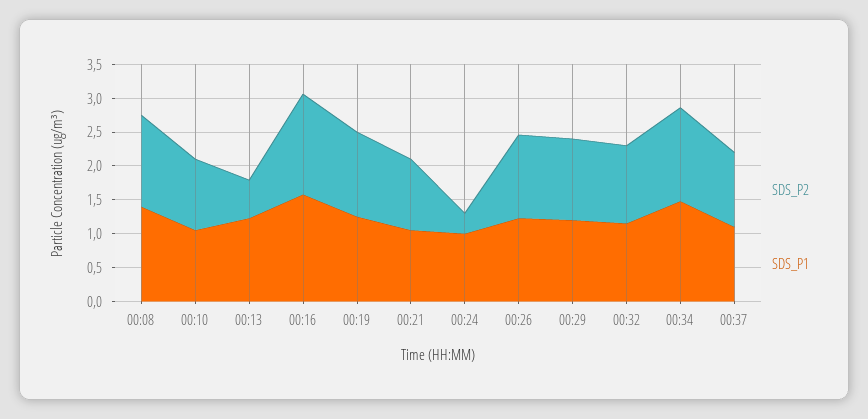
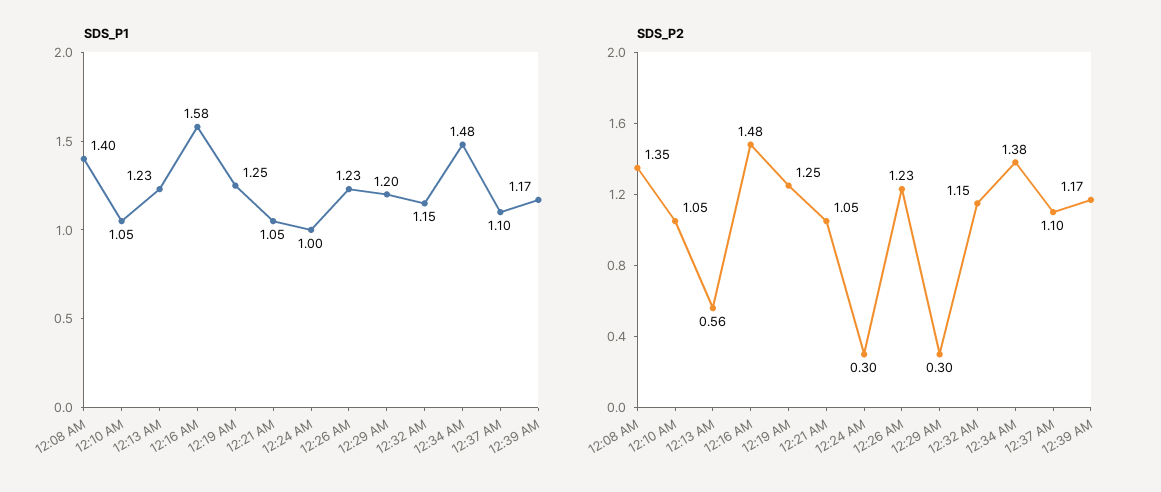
SDS_P2, 00:29: 1.25 -> 0.3
SDS_P1, 12:39 AM: none -> 1.17
SDS_P2, 12:39 AM: none -> 1.17

